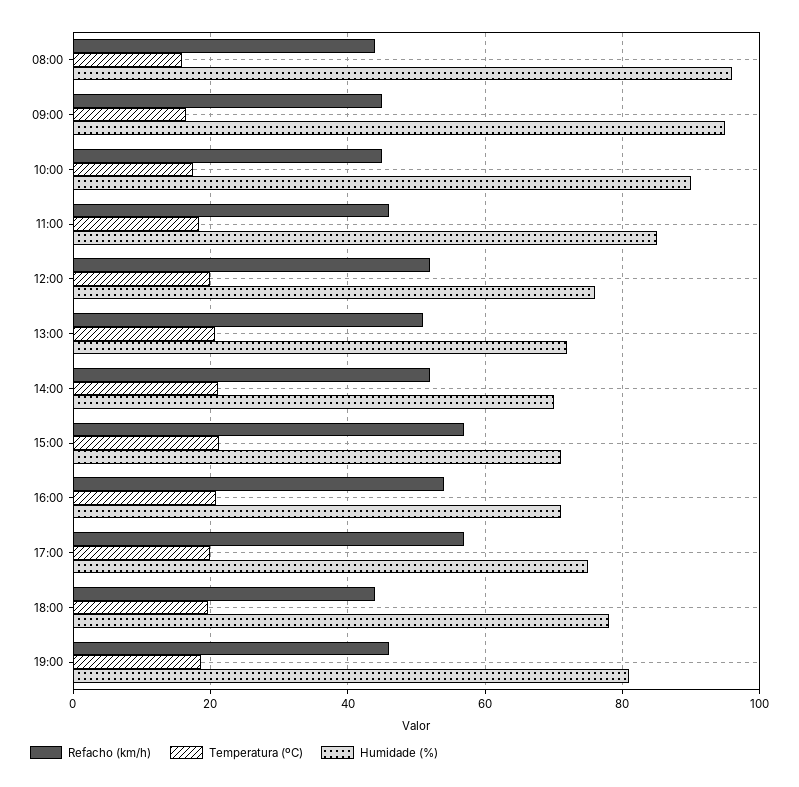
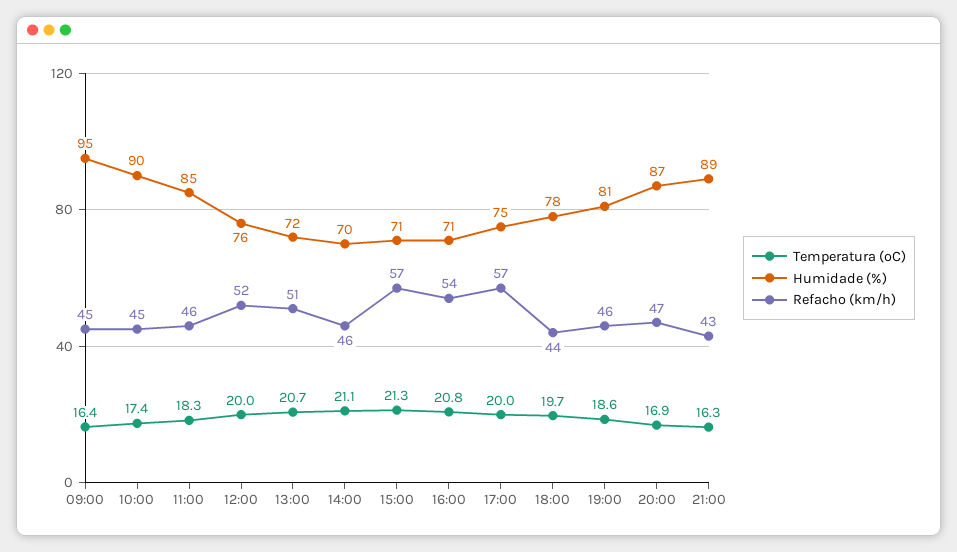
Refacho (km/h), 08:00: 44 -> none
Temperatura (ºC), 08:00: 16 -> none
Humidade (%), 08:00: 96 -> none
Refacho (km/h), 14:00: 52 -> 46
Temperatura (ºC), 20:00: none -> 16.9
Humidade (%), 20:00: none -> 87
Refacho (km/h), 20:00: none -> 47
Temperatura (ºC), 21:00: none -> 16.3
Humidade (%), 21:00: none -> 89
Refacho (km/h), 21:00: none -> 43

